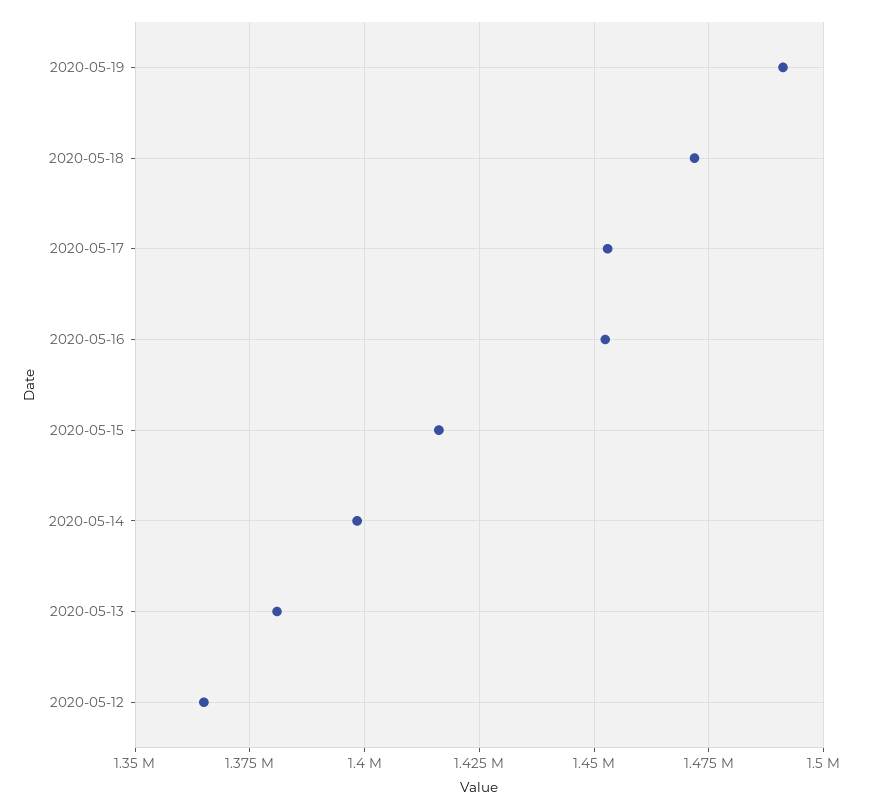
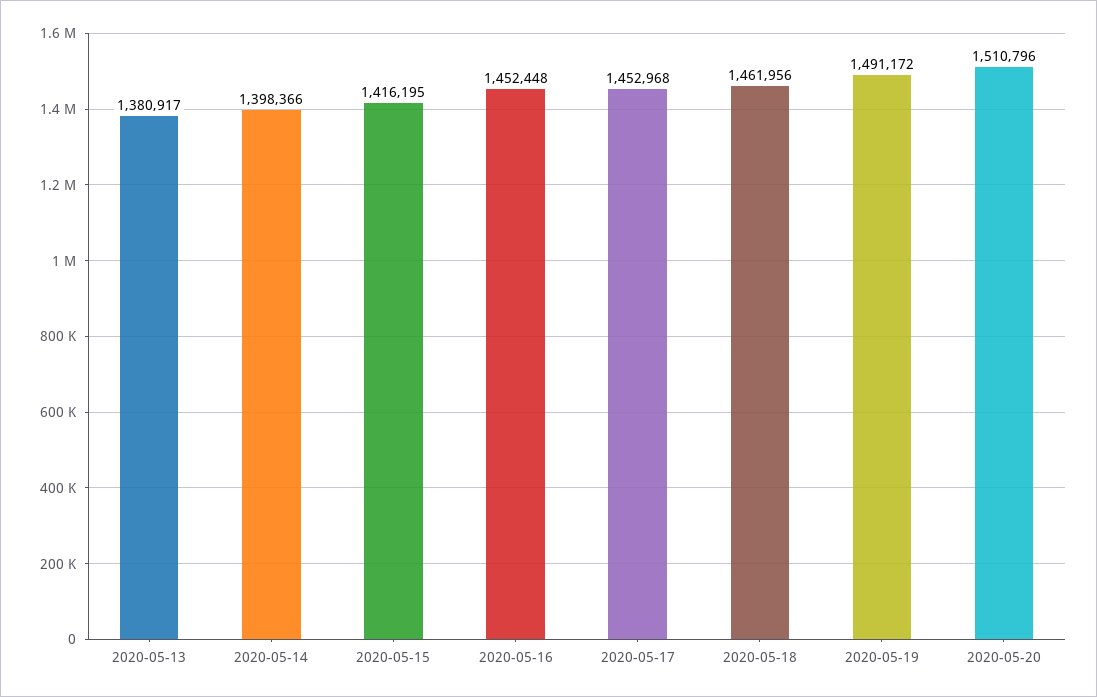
2020-05-18: 1472500 -> 1461956
2020-05-12: 1365000 -> none
2020-05-20: none -> 1510796

